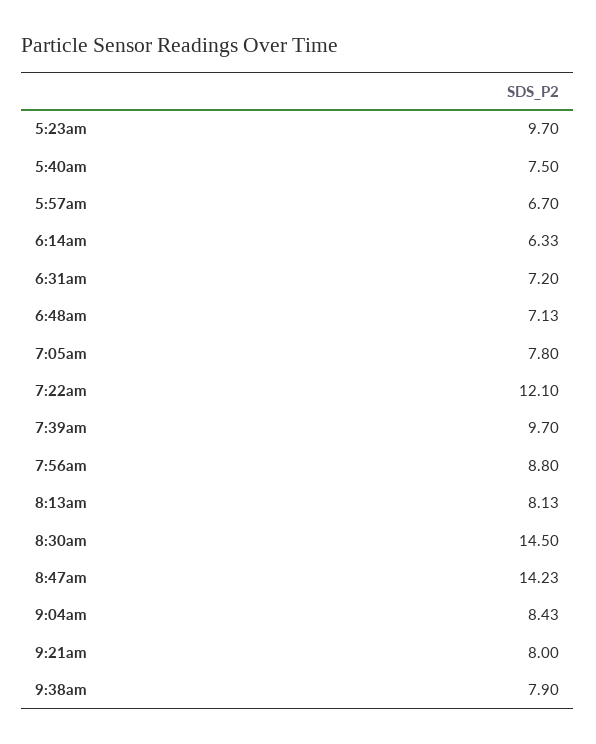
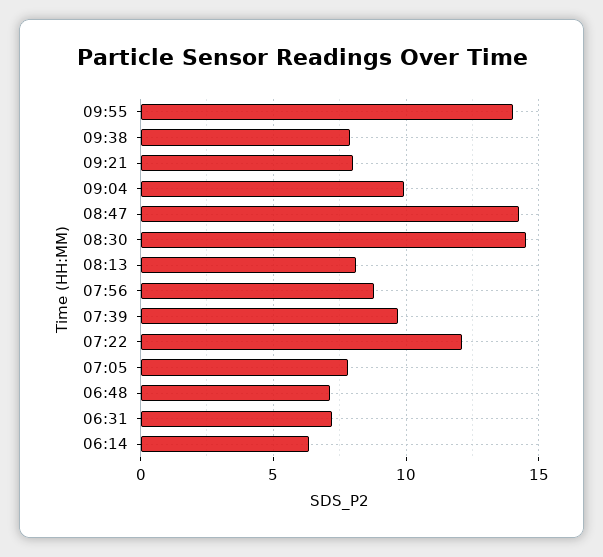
5:23am: 9.7 -> none
5:40am: 7.5 -> none
5:57am: 6.7 -> none
9:04am: 8.43 -> 10
09:55: none -> 14

